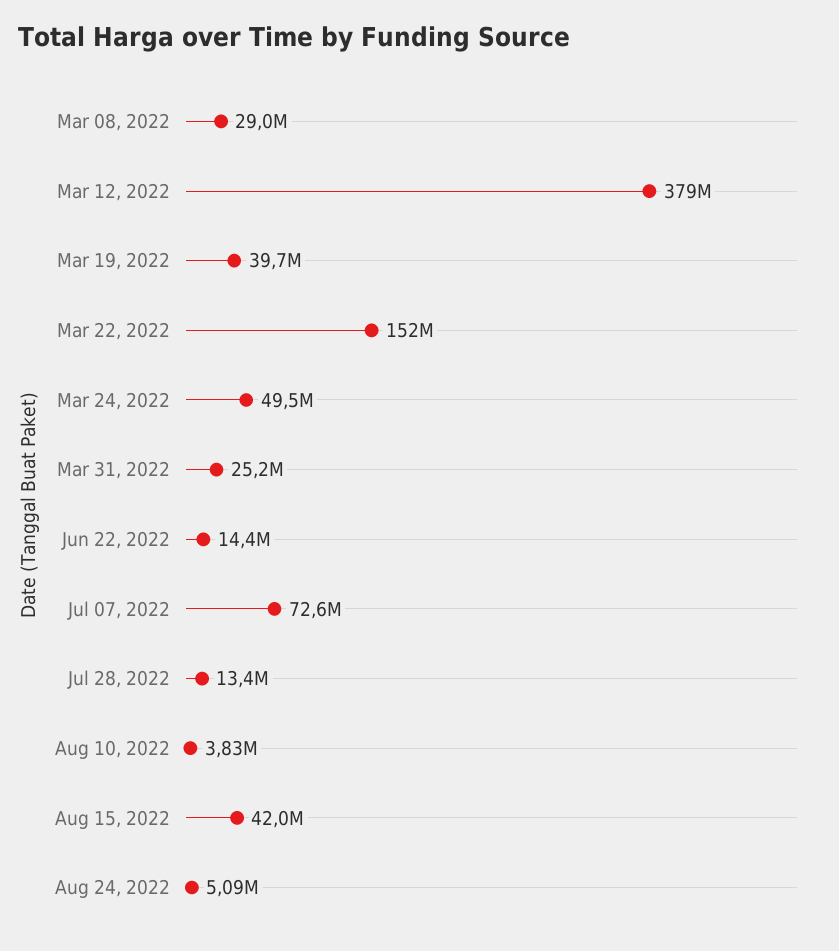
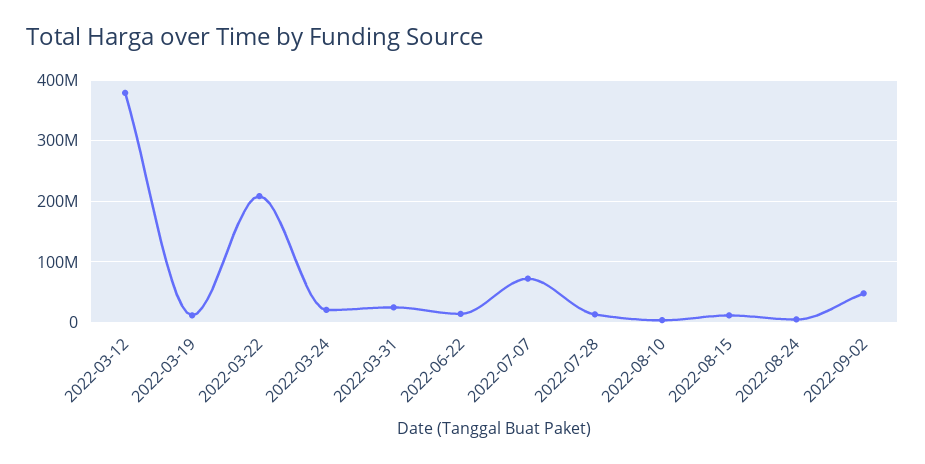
Mar 08, 2022: 29000000 -> none
Mar 19, 2022: 39700000 -> 10000000
Mar 22, 2022: 152000000 -> 210000000
Mar 24, 2022: 49500000 -> 20000000
Aug 15, 2022: 42000000 -> 10000000
2022-09-02: none -> 50000000

